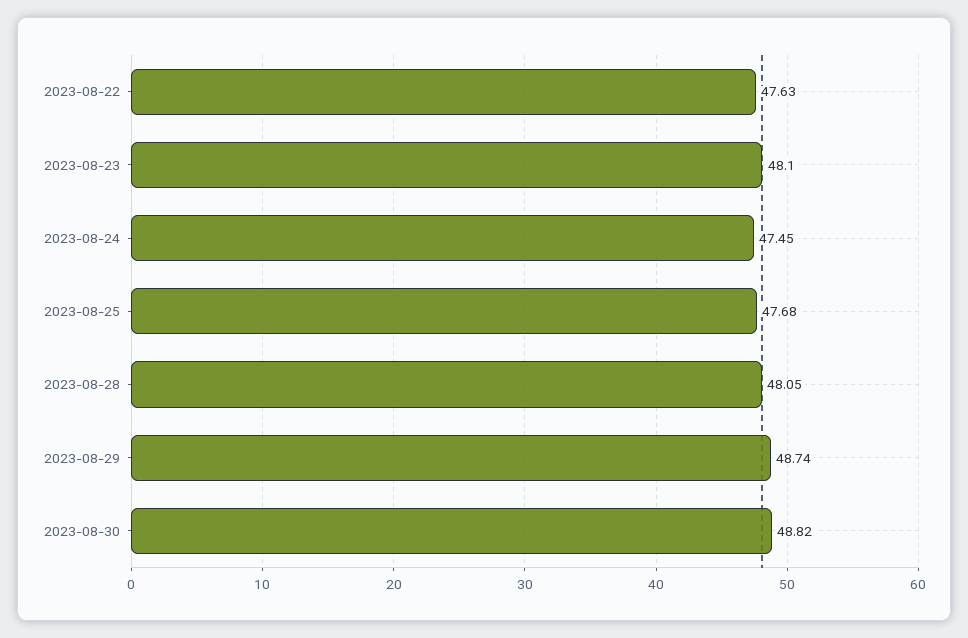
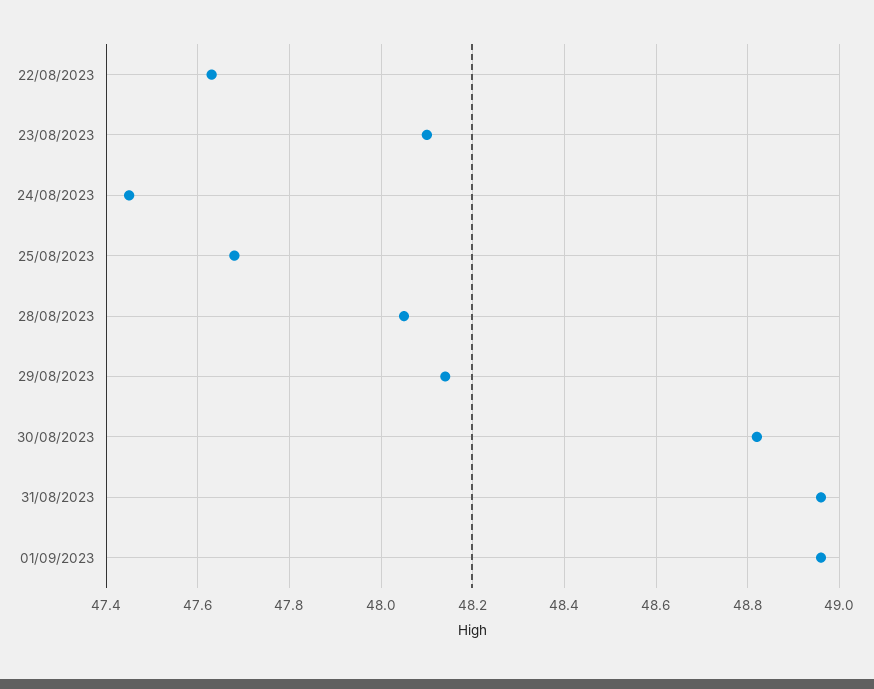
2023-08-29: 48.74 -> 48.15
31/08/2023: none -> 48.95
01/09/2023: none -> 48.95

